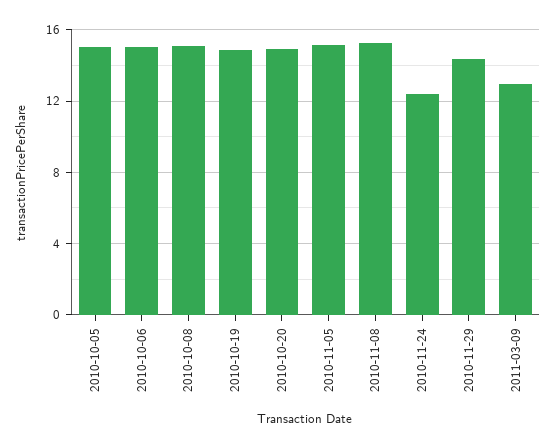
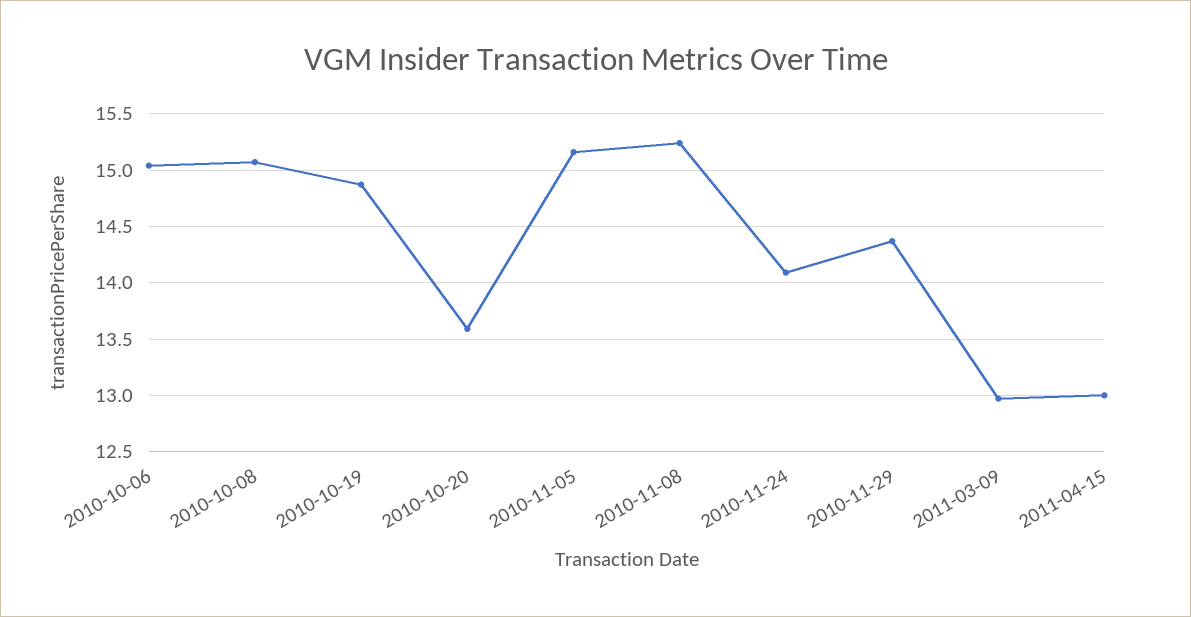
2010-10-05: 15 -> none
2010-10-20: 15 -> 13.6
2010-11-24: 12.5 -> 14.1
2011-04-15: none -> 13

